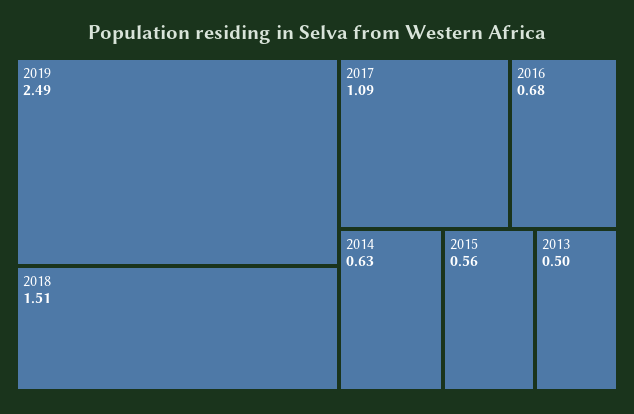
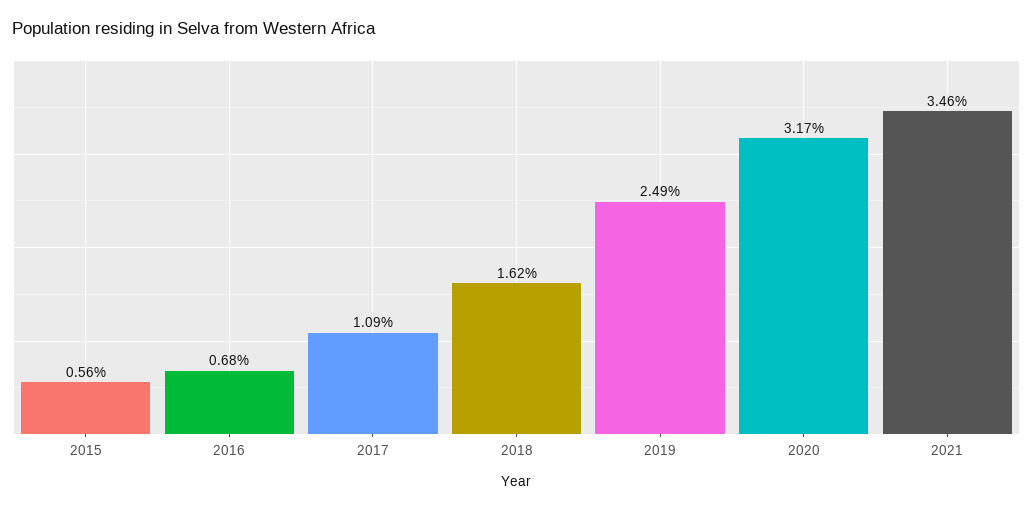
2018: 1.51 -> 1.62
2014: 0.63 -> none
2013: 0.5 -> none
2020: none -> 3.17
2021: none -> 3.46

